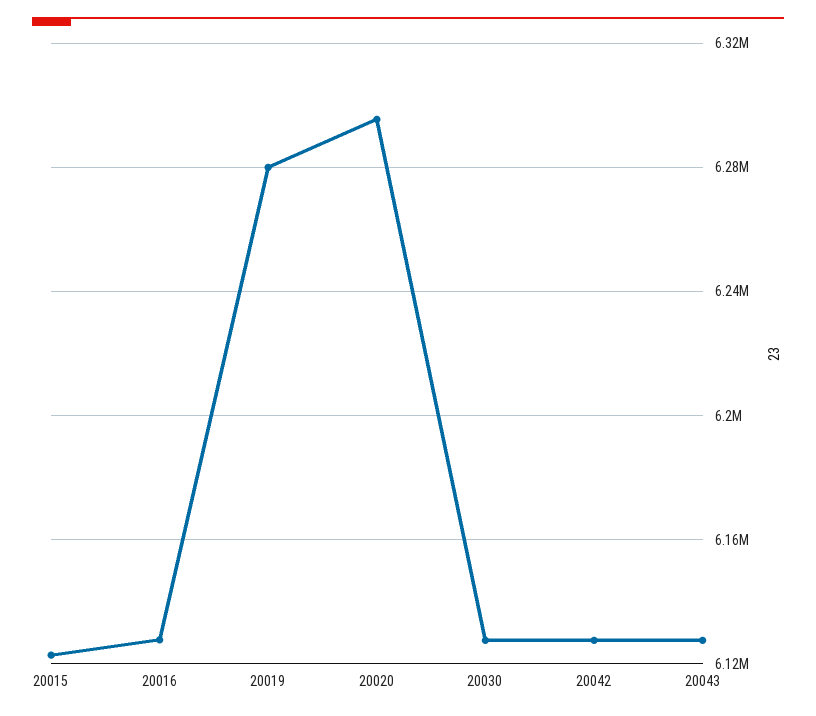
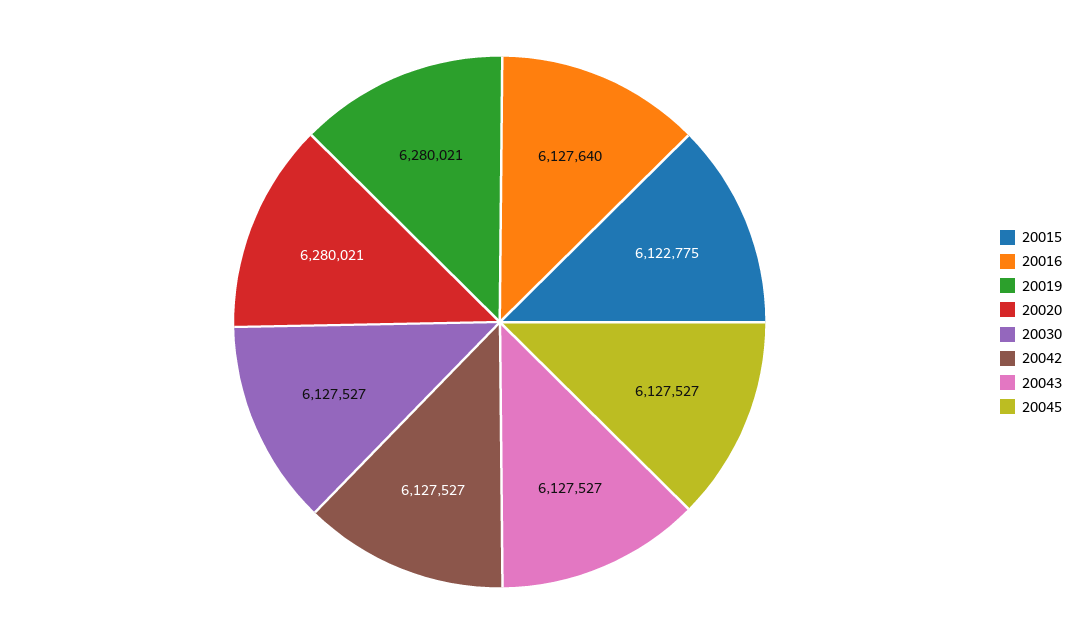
20020: 6295000 -> 6280021
20045: none -> 6127527

